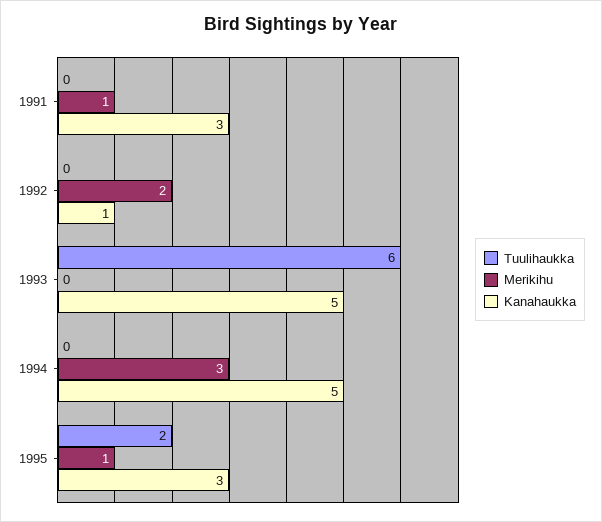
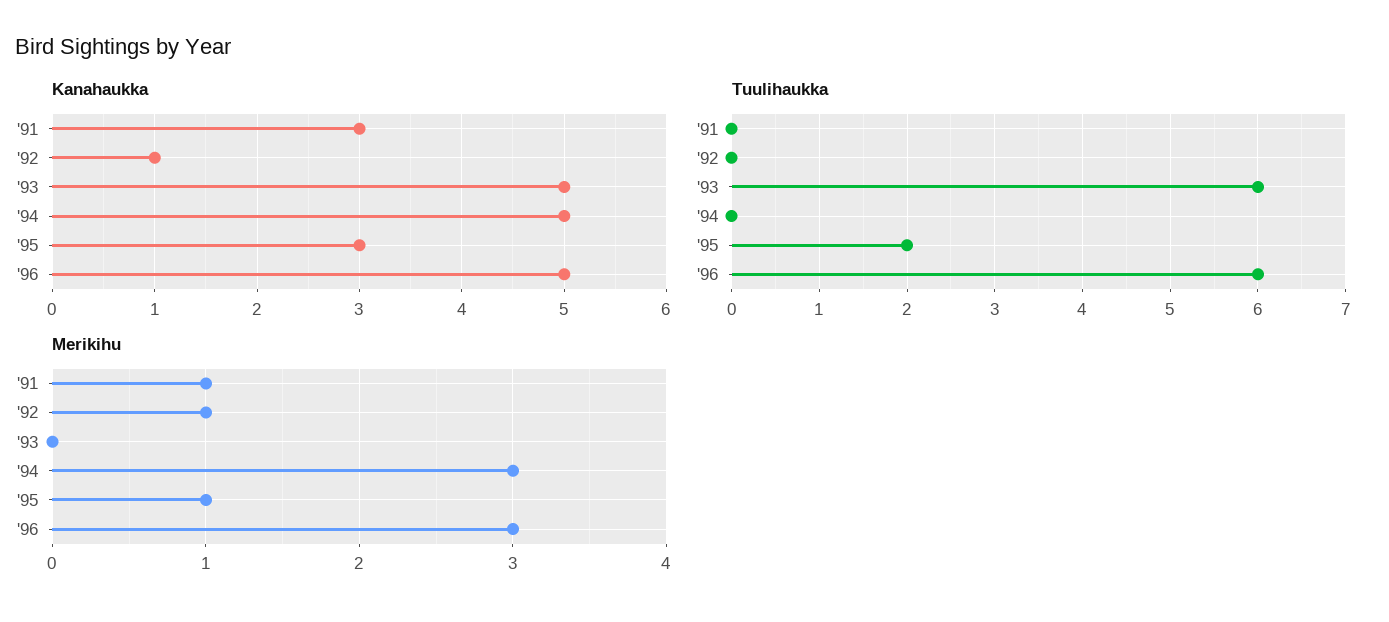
Merikihu, 1992: 2 -> 1
Kanahaukka, '96: none -> 5
Tuulihaukka, '96: none -> 6
Merikihu, '96: none -> 3

